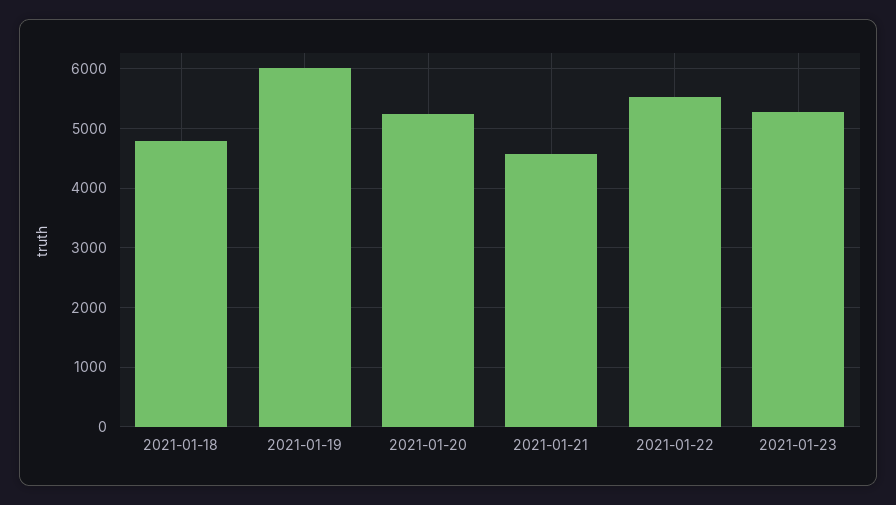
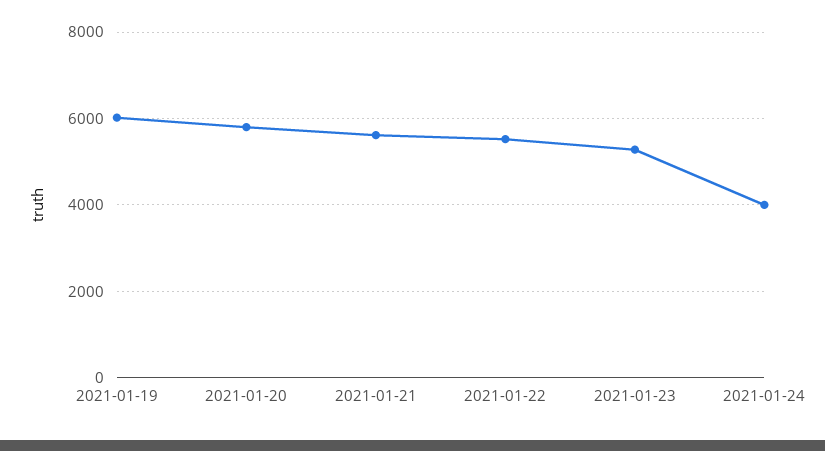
2021-01-18: 4800 -> none
2021-01-20: 5200 -> 5800
2021-01-21: 4600 -> 5600
2021-01-24: none -> 4000

